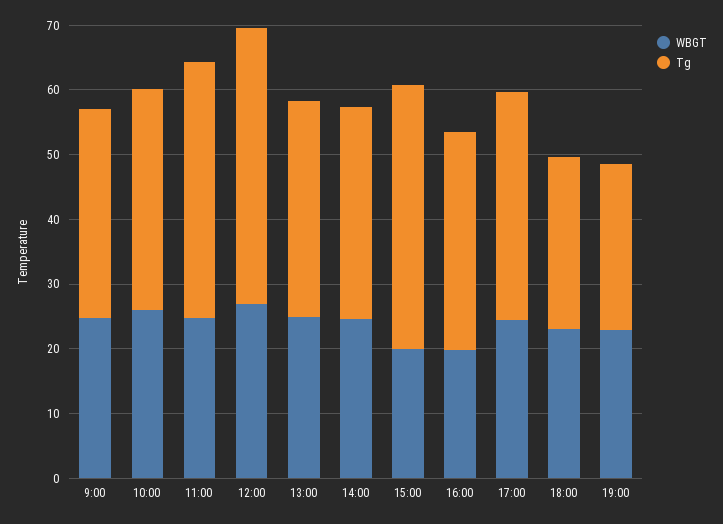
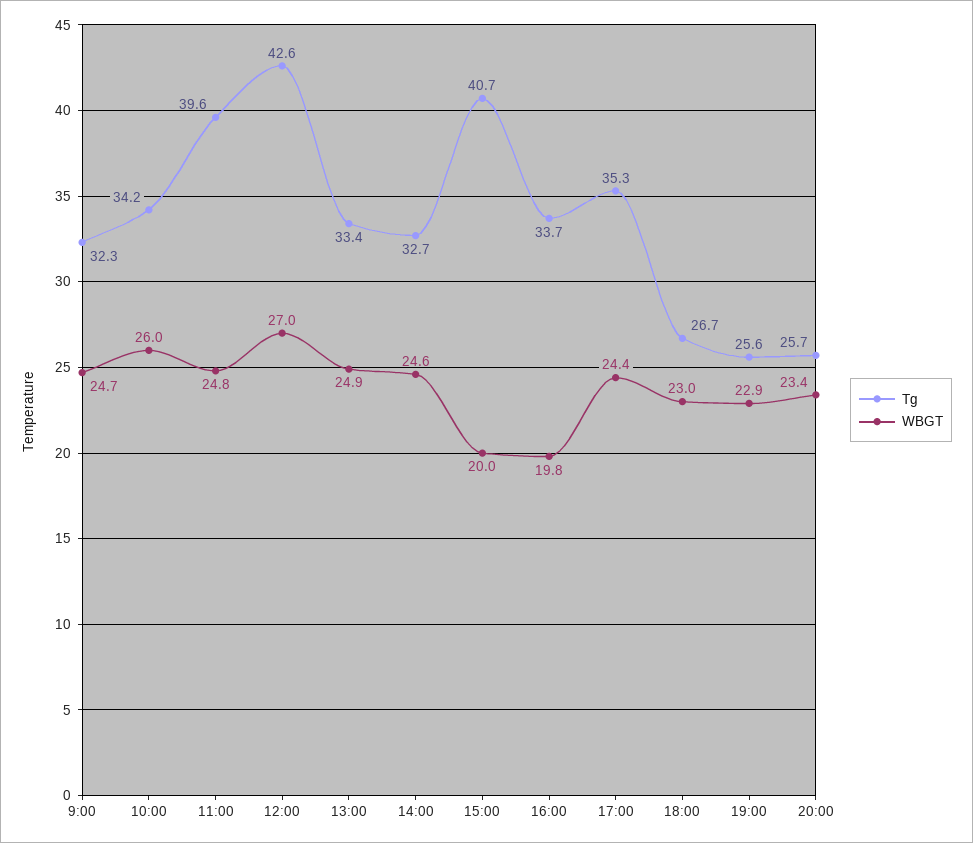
Tg, 20:00: none -> 25.7
WBGT, 20:00: none -> 23.4

